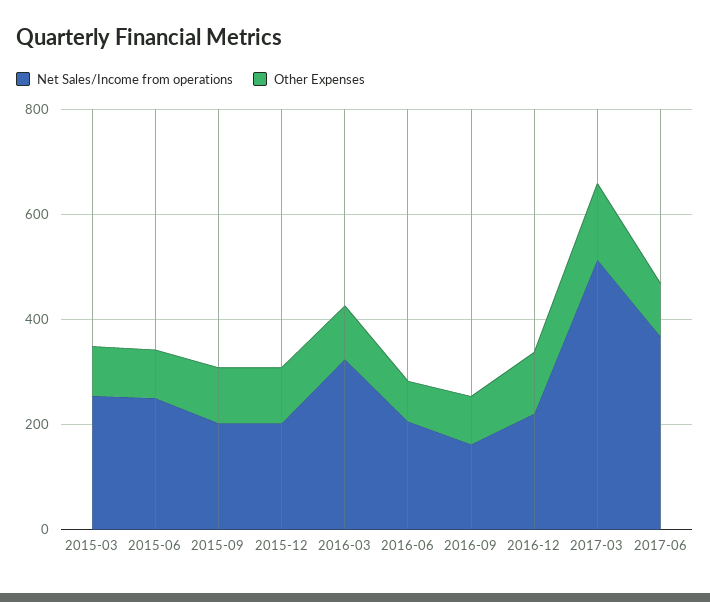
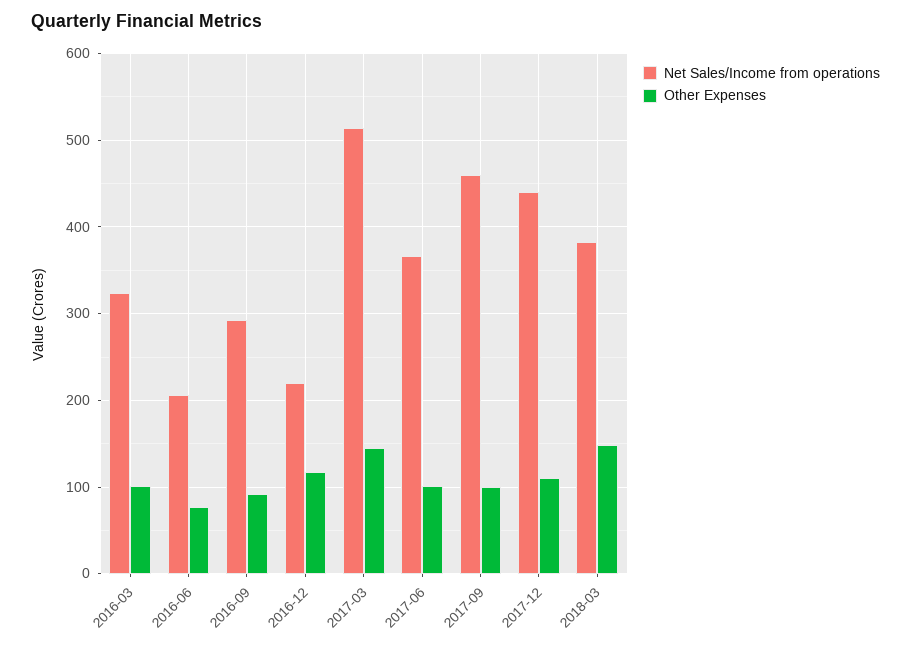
Net Sales/Income from operations, 2015-03: 250 -> none
Other Expenses, 2015-03: 100 -> none
Net Sales/Income from operations, 2015-06: 250 -> none
Other Expenses, 2015-06: 100 -> none
Net Sales/Income from operations, 2015-09: 200 -> none
Other Expenses, 2015-09: 100 -> none
Net Sales/Income from operations, 2015-12: 200 -> none
Other Expenses, 2015-12: 100 -> none
Net Sales/Income from operations, 2016-09: 150 -> 290
Net Sales/Income from operations, 2017-09: none -> 460
Other Expenses, 2017-09: none -> 100
Net Sales/Income from operations, 2017-12: none -> 440
Other Expenses, 2017-12: none -> 110
Net Sales/Income from operations, 2018-03: none -> 380
Other Expenses, 2018-03: none -> 150

